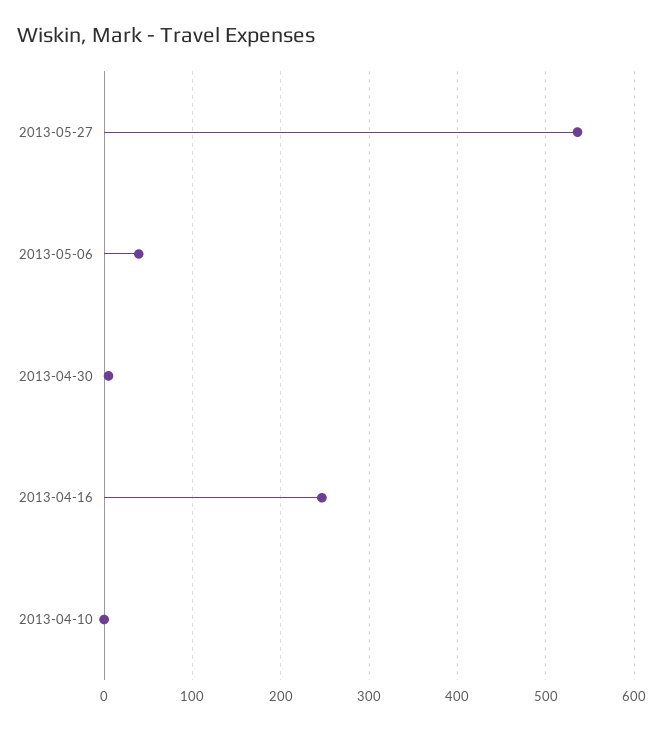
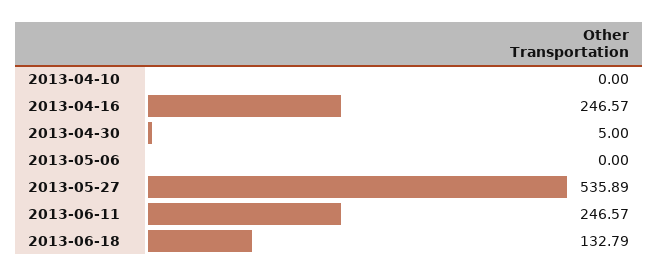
2013-05-06: 40 -> 0
2013-06-11: none -> 246.57
2013-06-18: none -> 132.79

